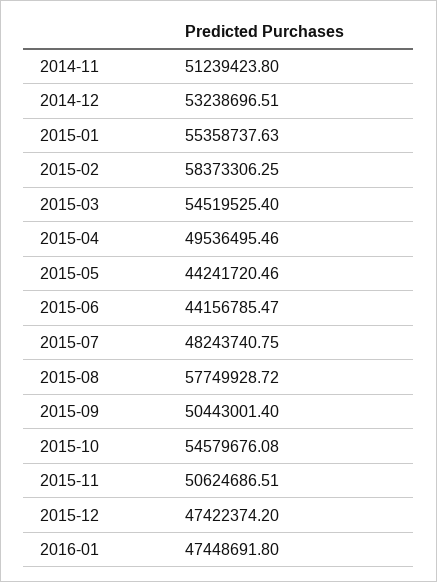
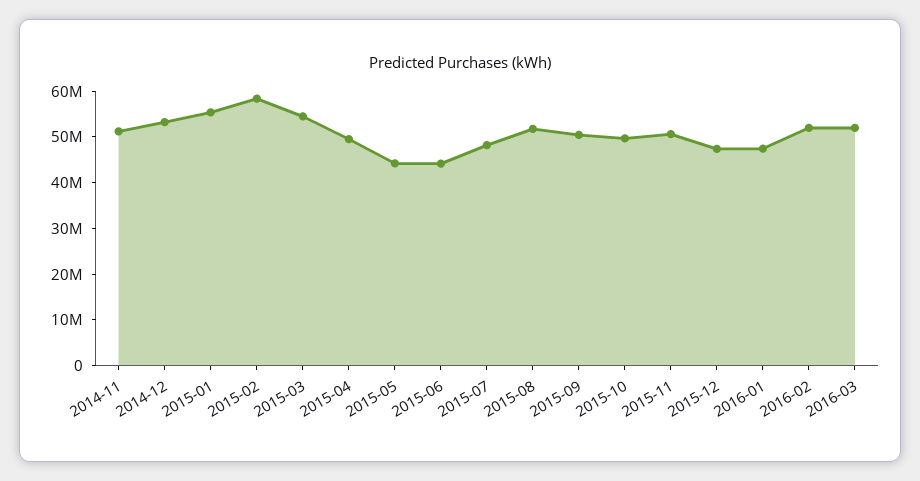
2015-08: 57749928.72 -> 52000000
2015-10: 54579676.08 -> 50000000
2016-02: none -> 52000000
2016-03: none -> 52000000

